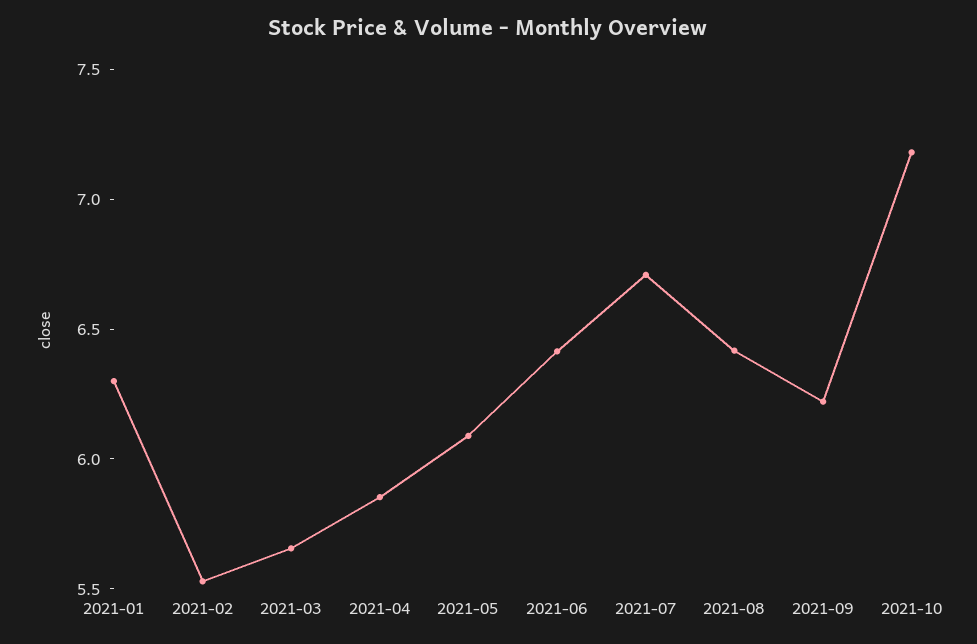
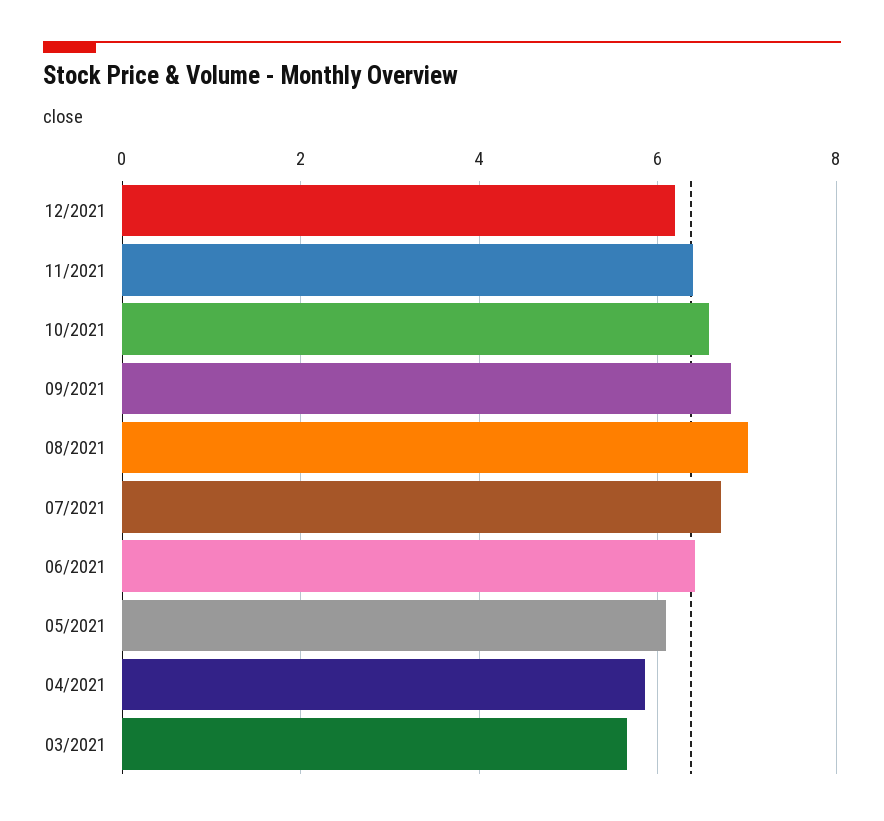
2021-01: 6.3 -> none
2021-02: 5.5 -> none
2021-08: 6.4 -> 7
2021-09: 6.2 -> 6.8
2021-10: 7.2 -> 6.6
12/2021: none -> 6.2
11/2021: none -> 6.4

